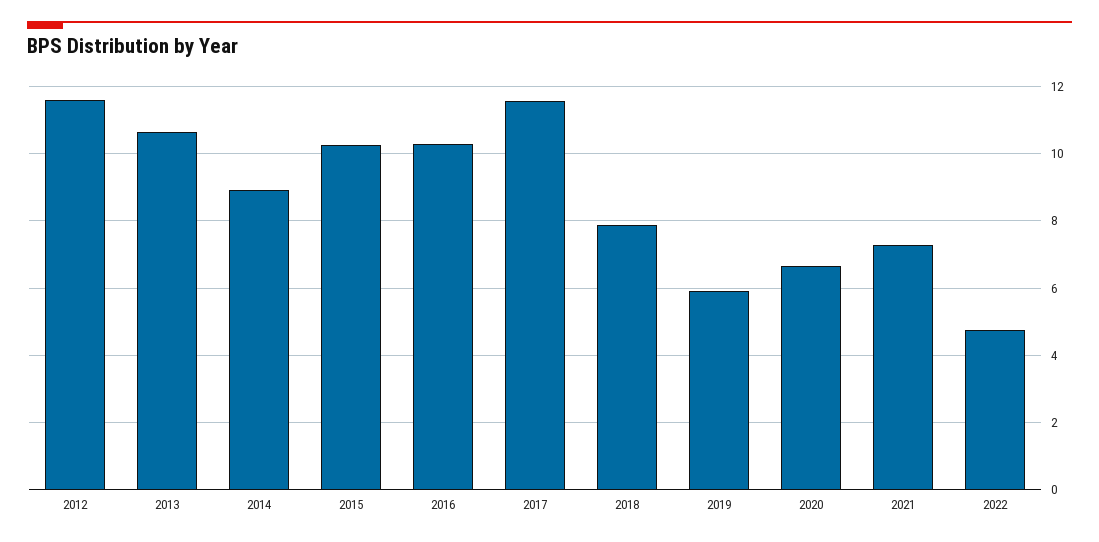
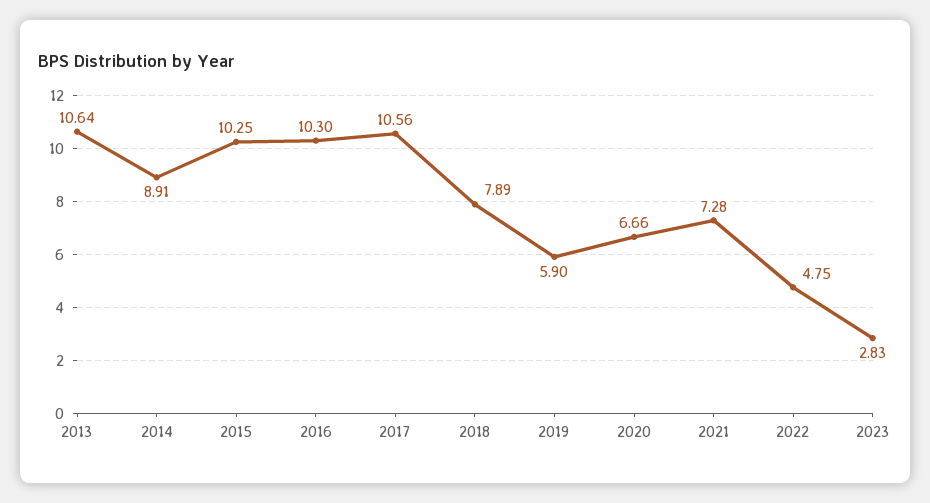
2012: 11.6 -> none
2017: 11.6 -> 10.56
2023: none -> 2.83

